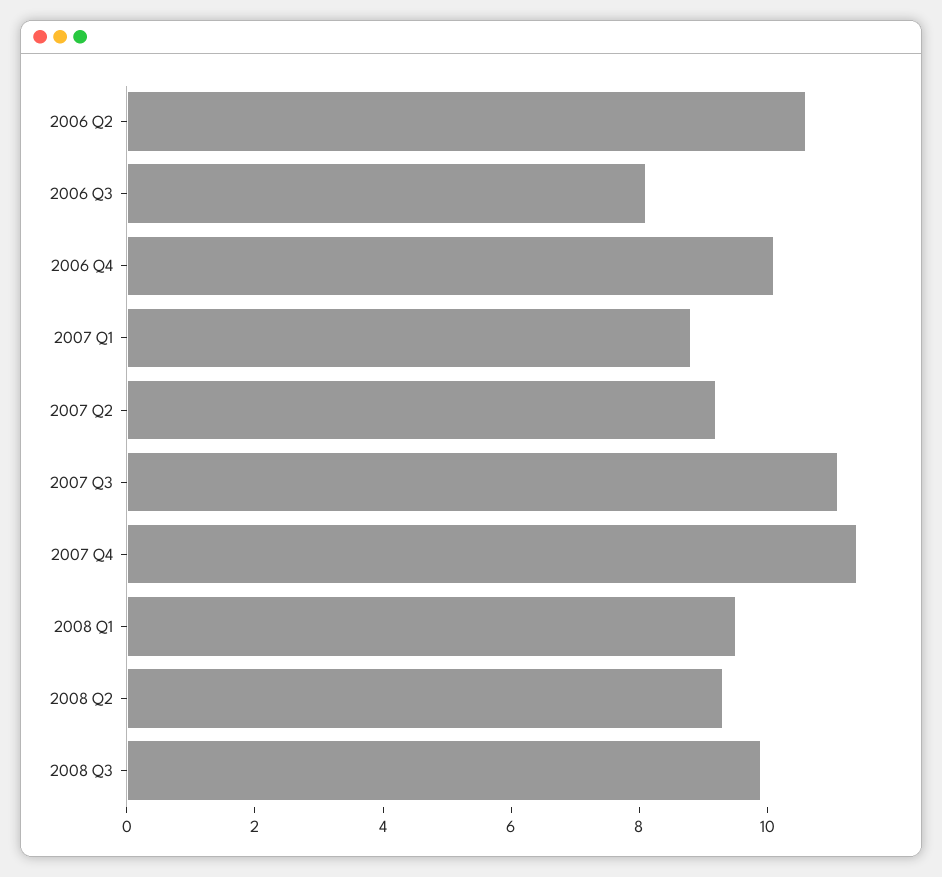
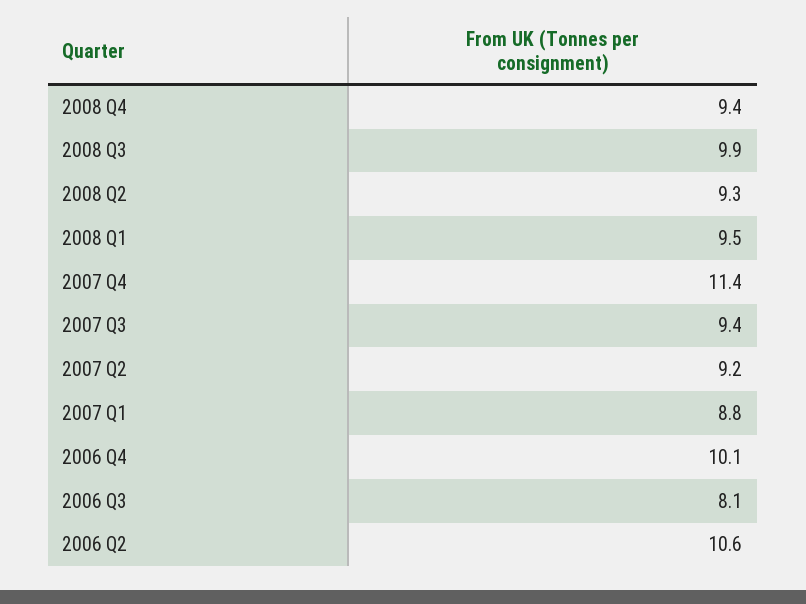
2007 Q3: 11 -> 9.4
2008 Q4: none -> 9.4

